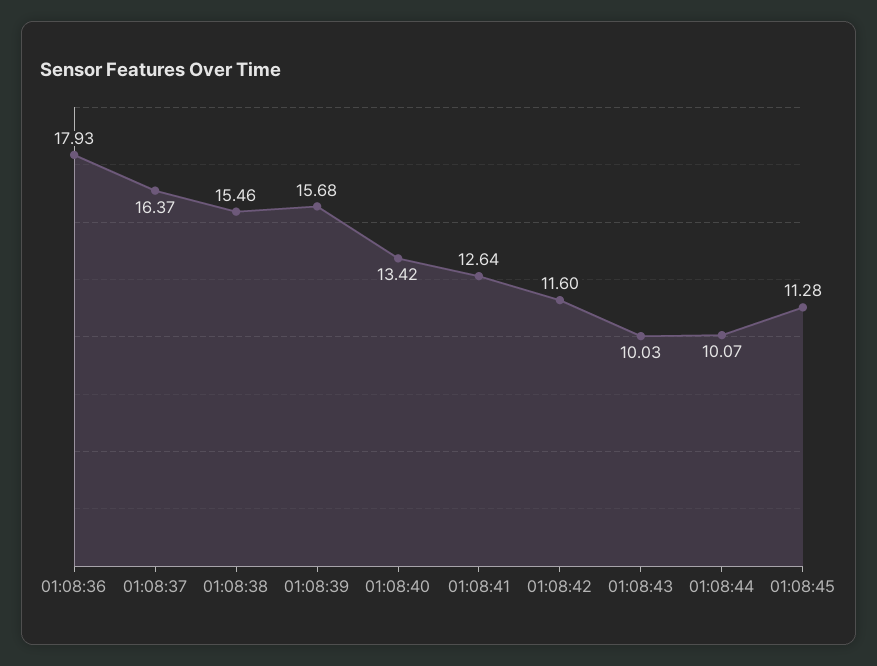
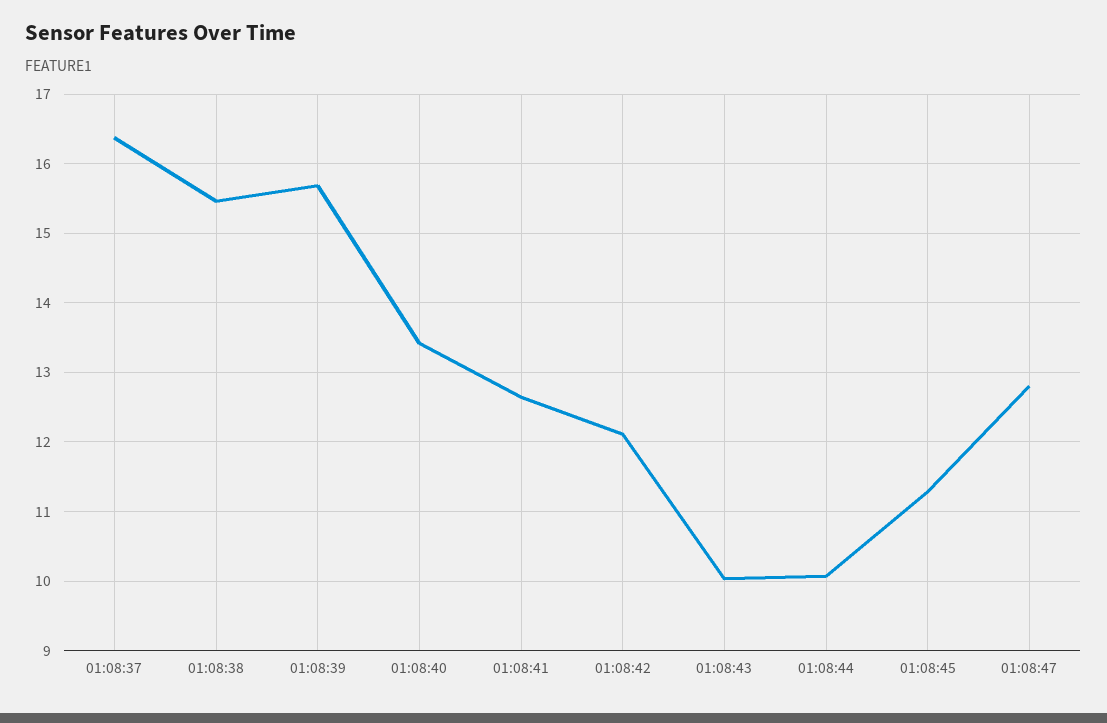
01:08:36: 17.93 -> none
01:08:42: 11.6 -> 12.1
01:08:47: none -> 12.8

